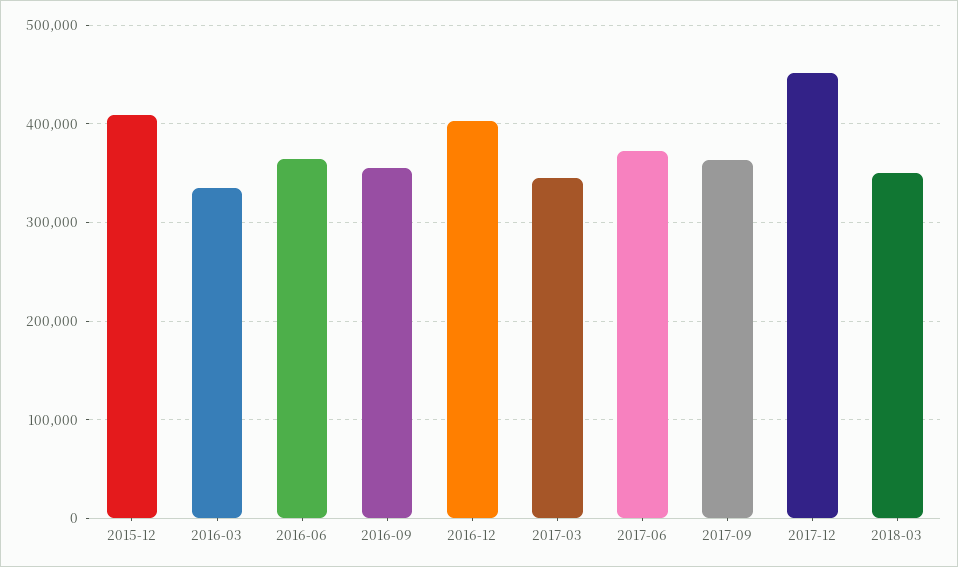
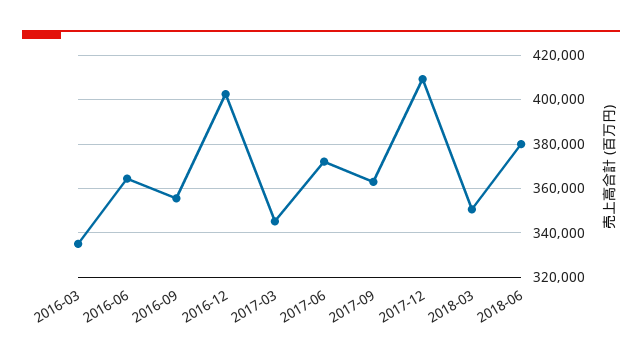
2015-12: 410000 -> none
2017-12: 450000 -> 410000
2018-06: none -> 380000

